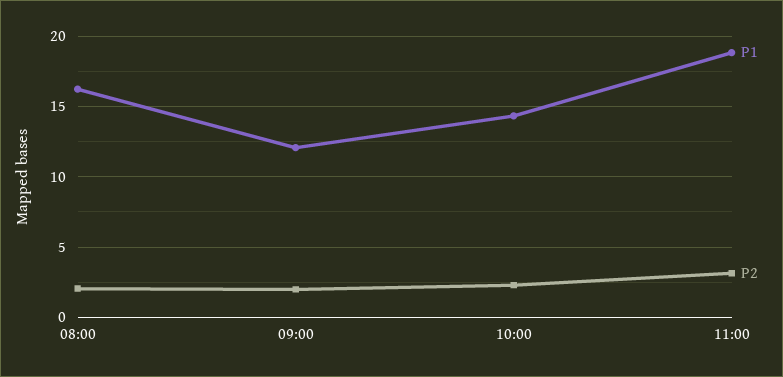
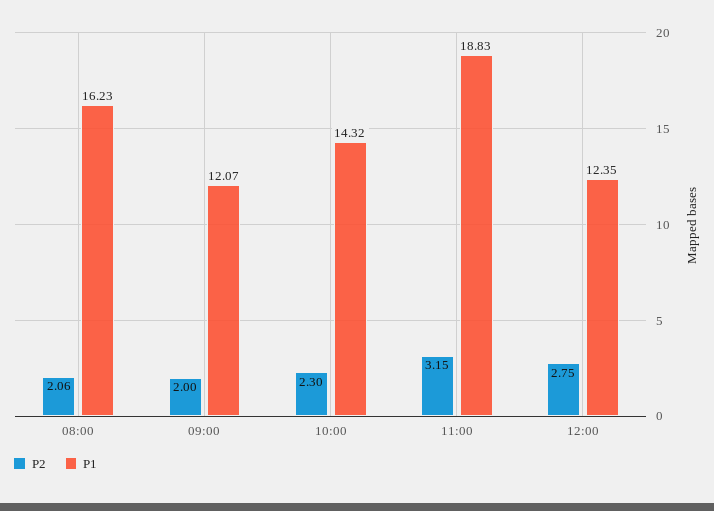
P2, 12:00: none -> 2.75
P1, 12:00: none -> 12.35

